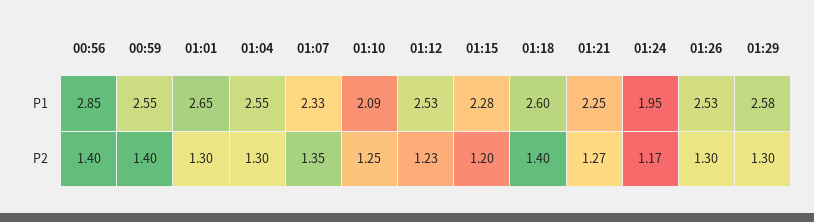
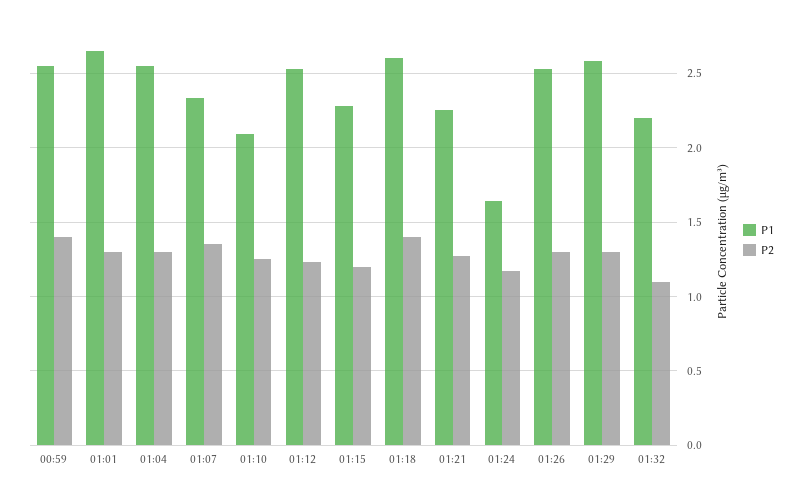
P1, 00:56: 2.85 -> none
P1, 01:24: 1.95 -> 1.65
P2, 00:56: 1.4 -> none
P1, 01:32: none -> 2.2
P2, 01:32: none -> 1.1

